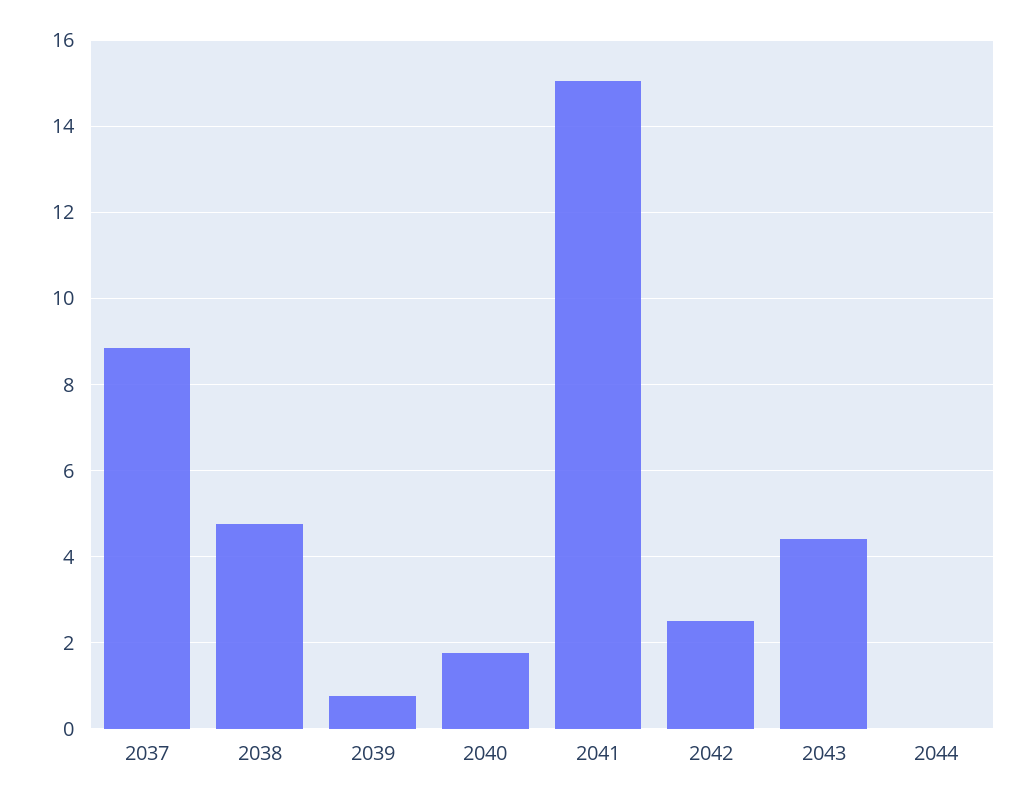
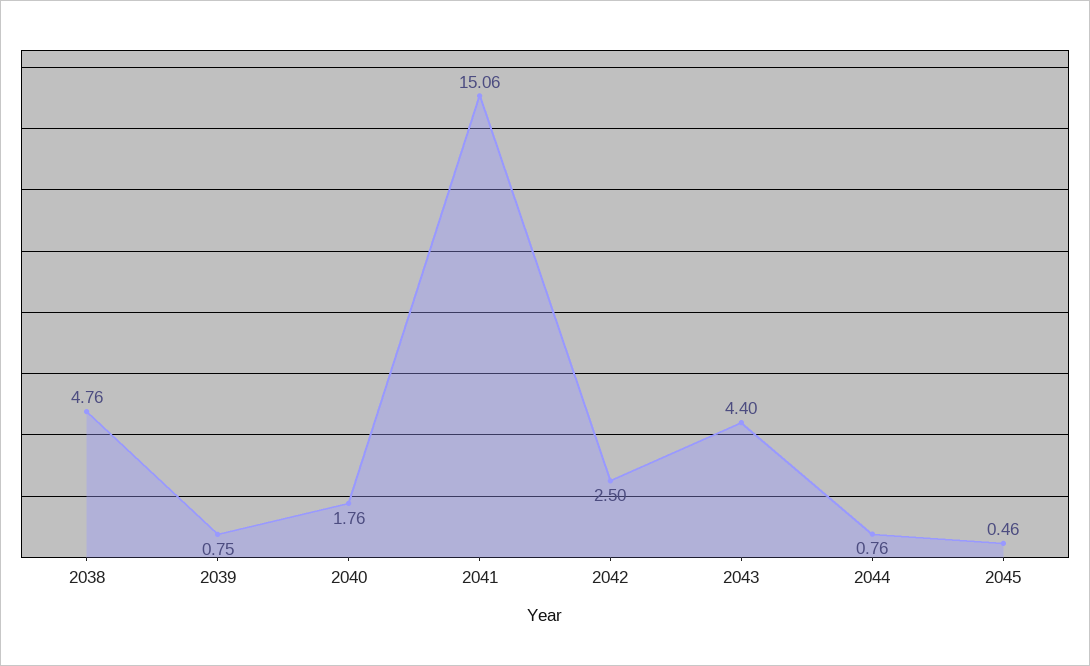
2037: 8.8 -> none
2044: 0 -> 0.76
2045: none -> 0.46

